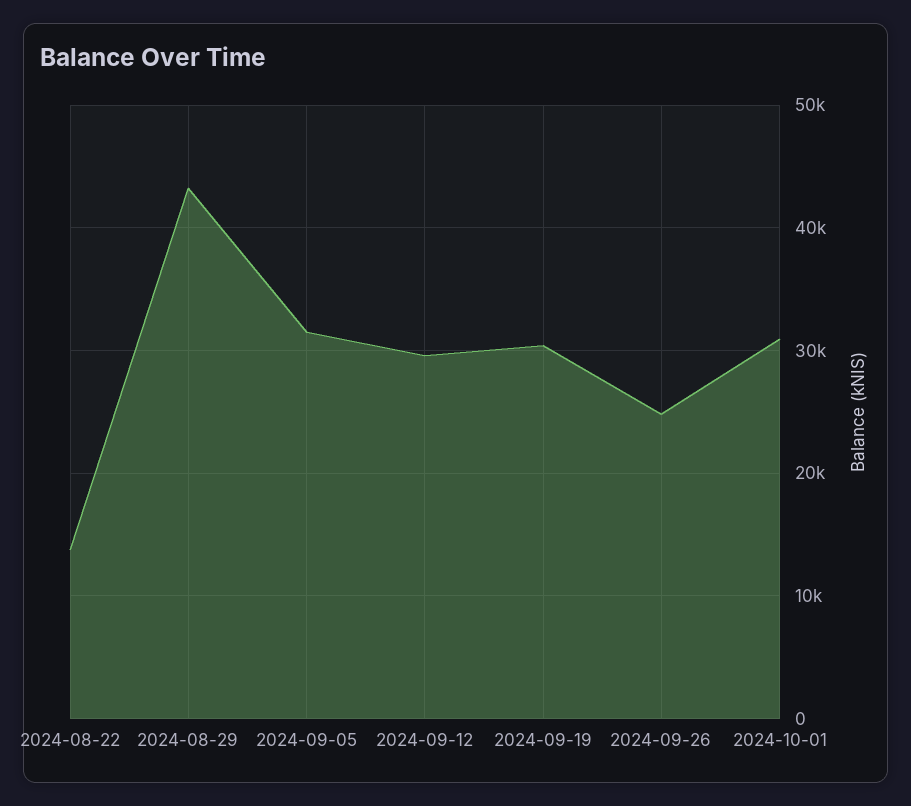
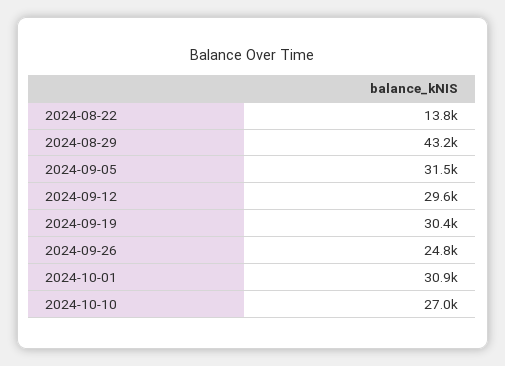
2024-10-10: none -> 27000

